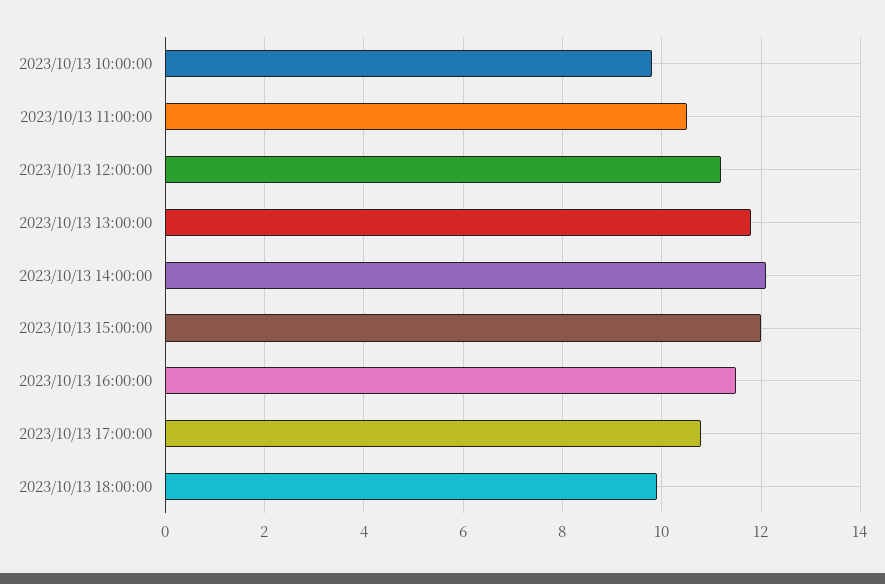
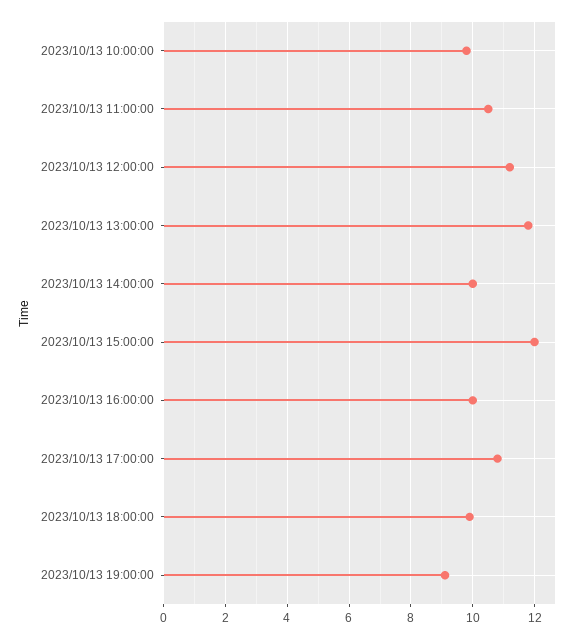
2023/10/13 14:00:00: 12 -> 10
2023/10/13 16:00:00: 11.5 -> 10
2023/10/13 19:00:00: none -> 9

